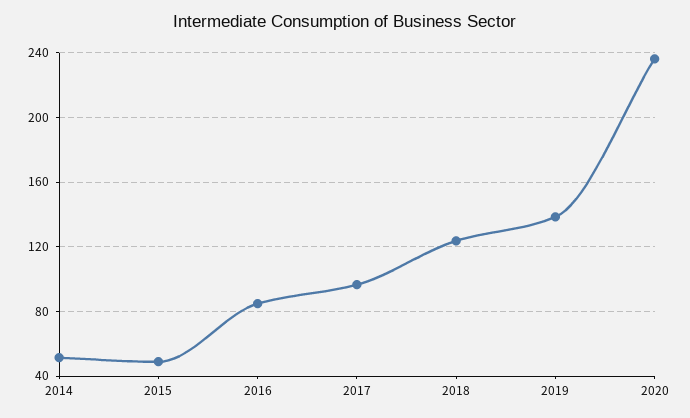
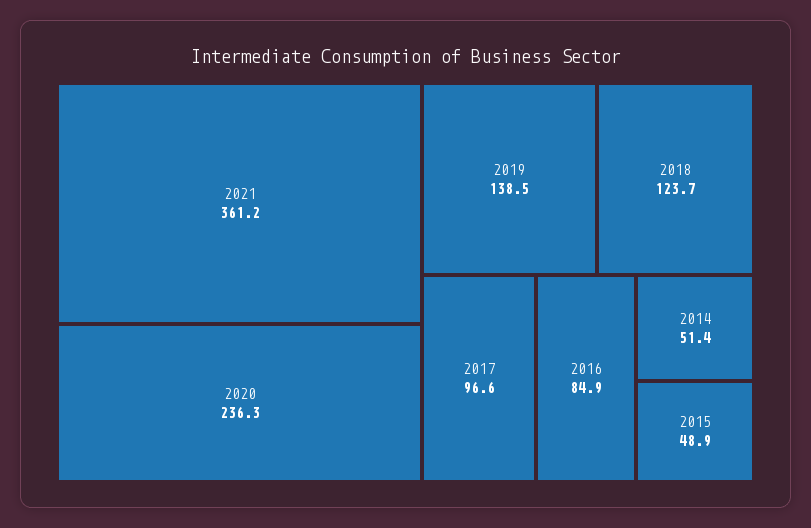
2021: none -> 361.2

